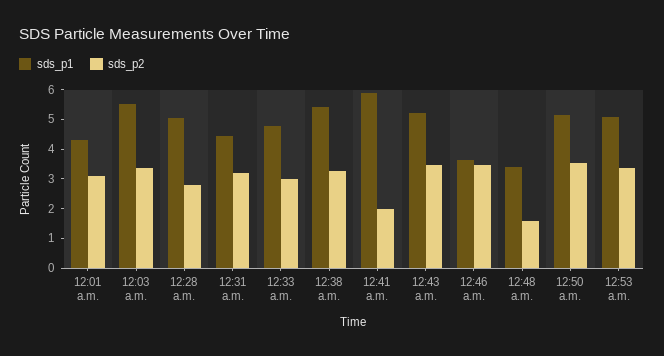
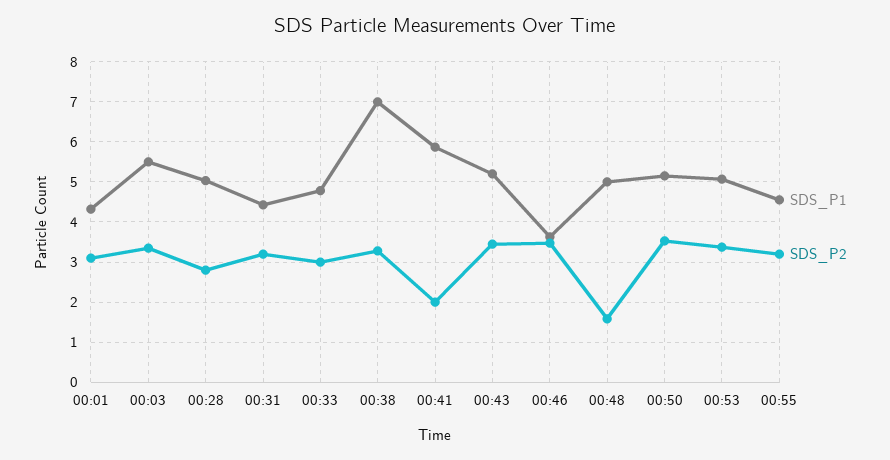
sds_p1, 12:38 a.m.: 5.5 -> 7
sds_p1, 12:48 a.m.: 3.5 -> 5
sds_p1, 00:55: none -> 4.6
sds_p2, 00:55: none -> 3.2

